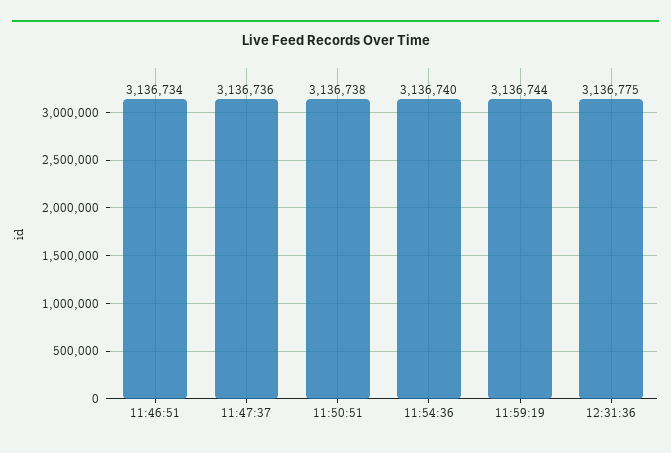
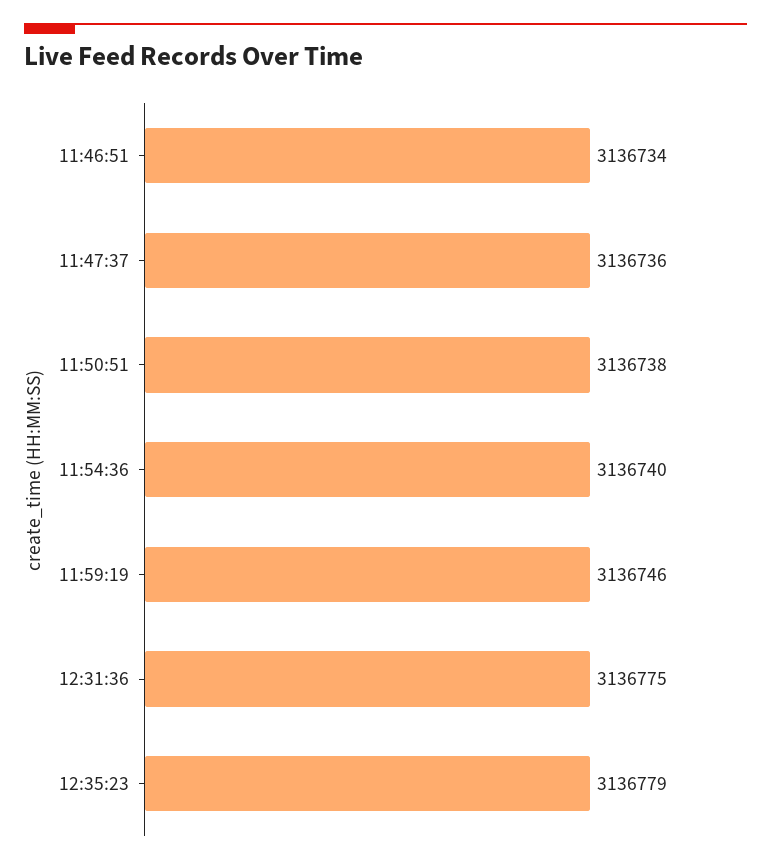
11:59:19: 3136744 -> 3136746
12:35:23: none -> 3136779

